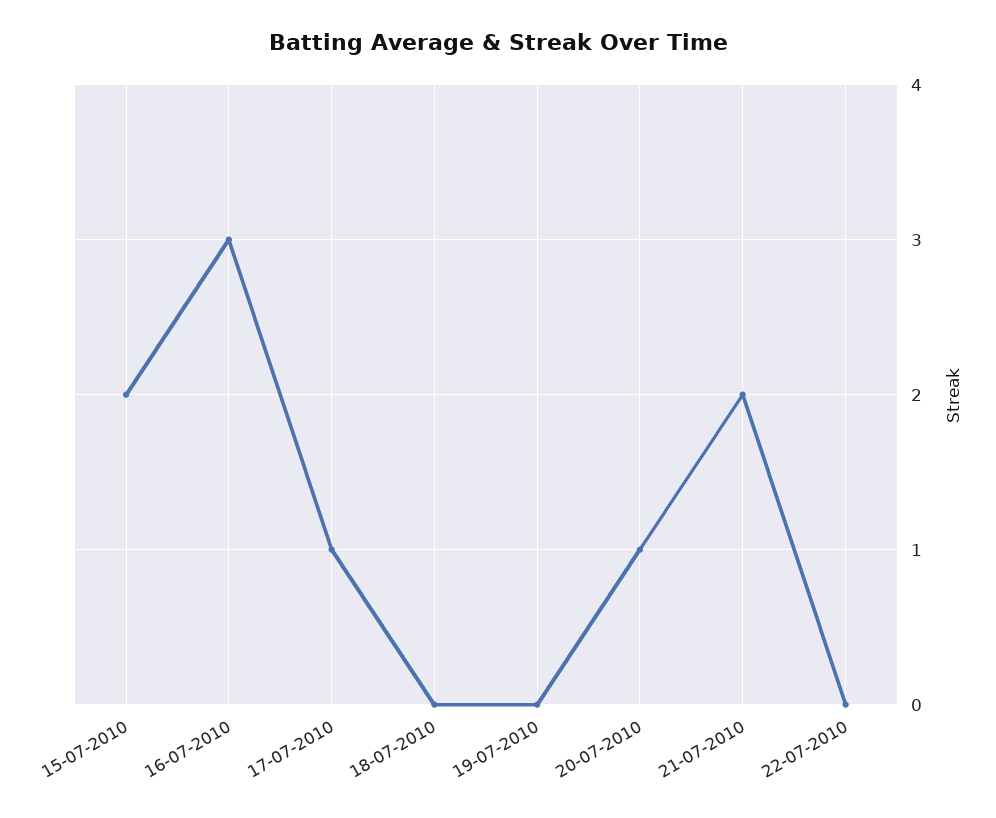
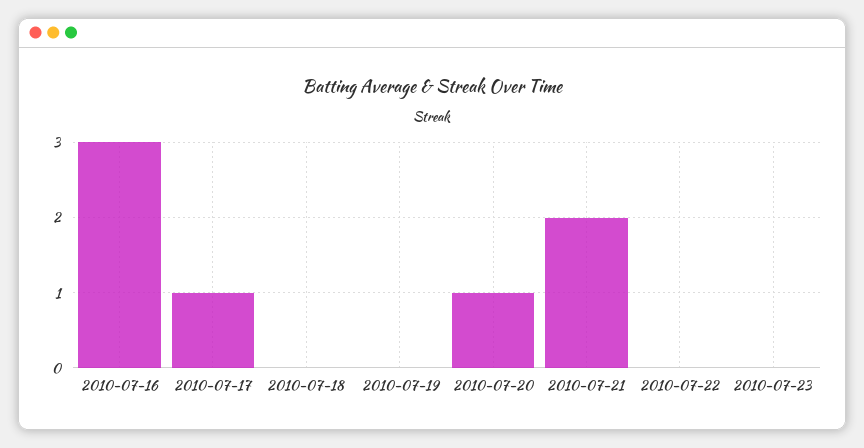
15-07-2010: 2 -> none
2010-07-23: none -> 0

